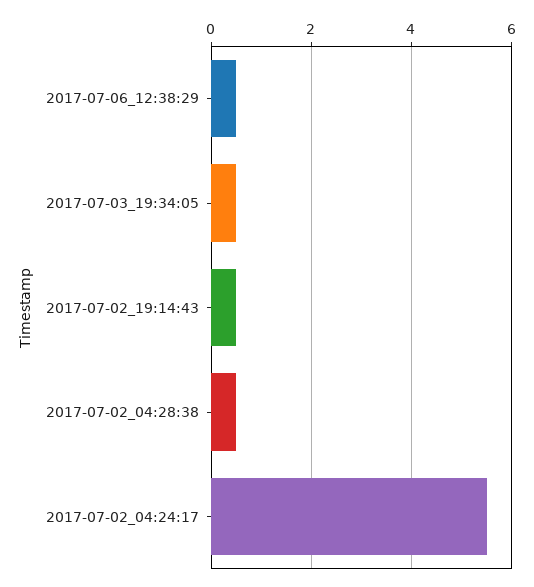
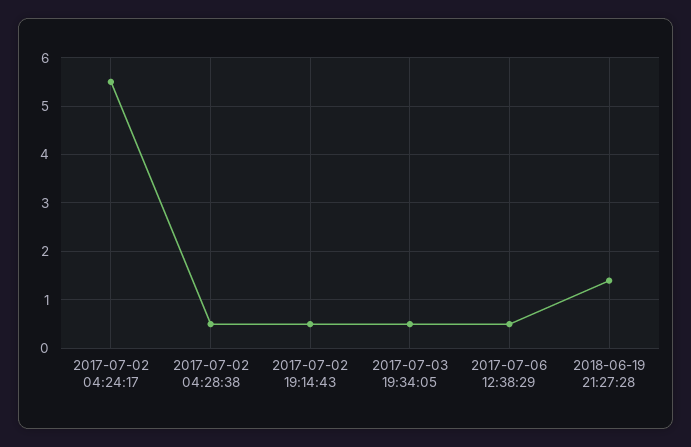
2018-06-19 21:27:28: none -> 1.5

